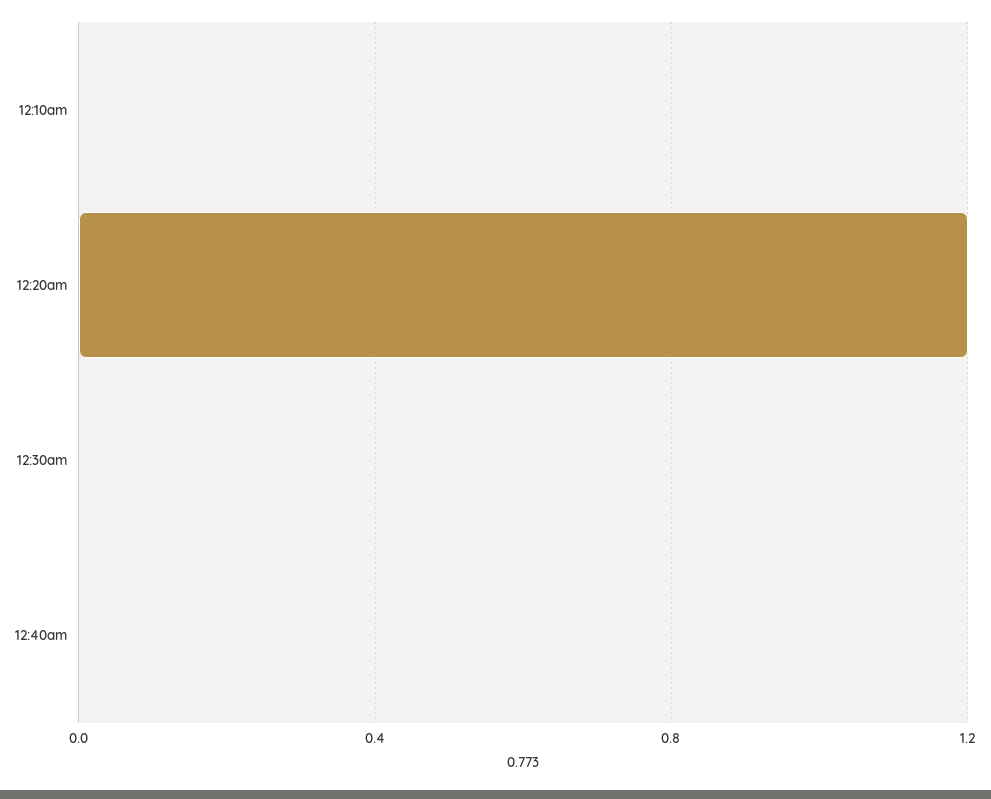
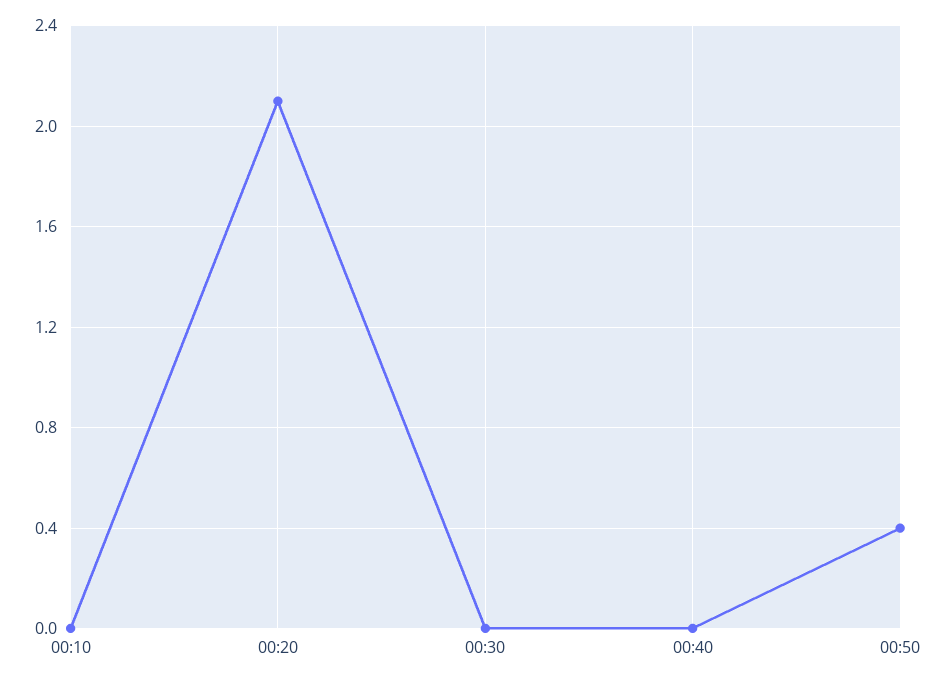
12:20am: 1.2 -> 2.1
00:50: none -> 0.4

